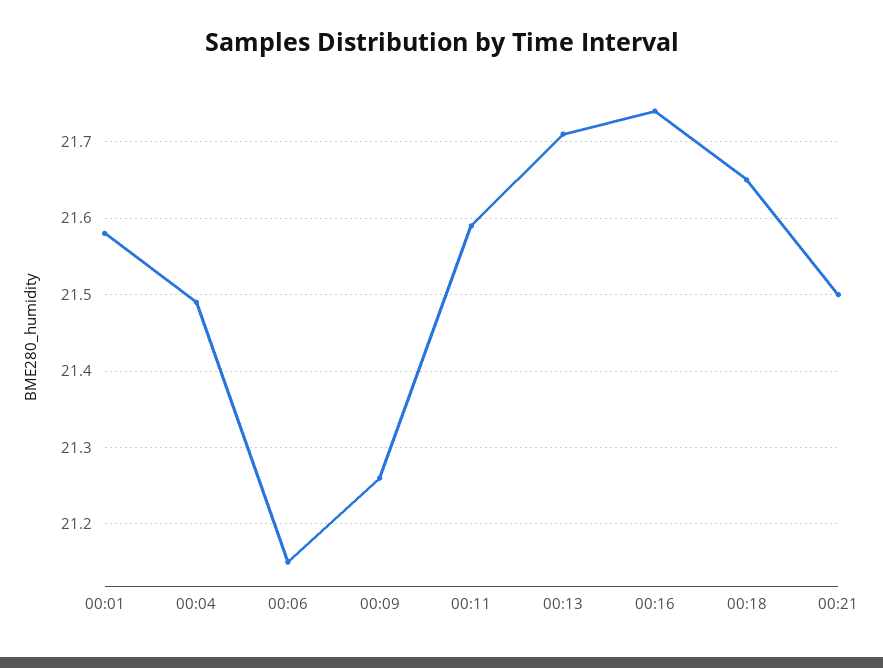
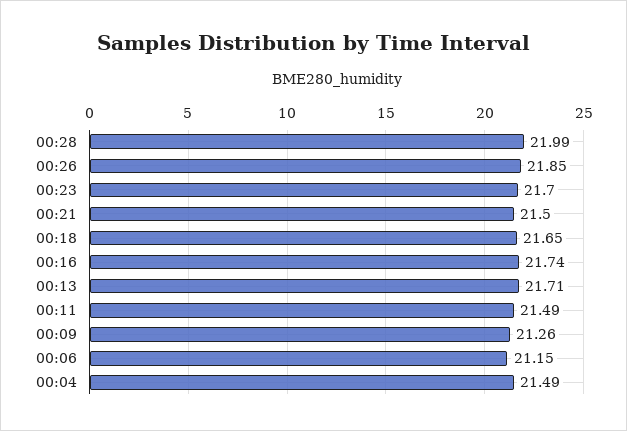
00:01: 21.58 -> none
00:11: 21.59 -> 21.49
00:28: none -> 21.99
00:26: none -> 21.85
00:23: none -> 21.7

